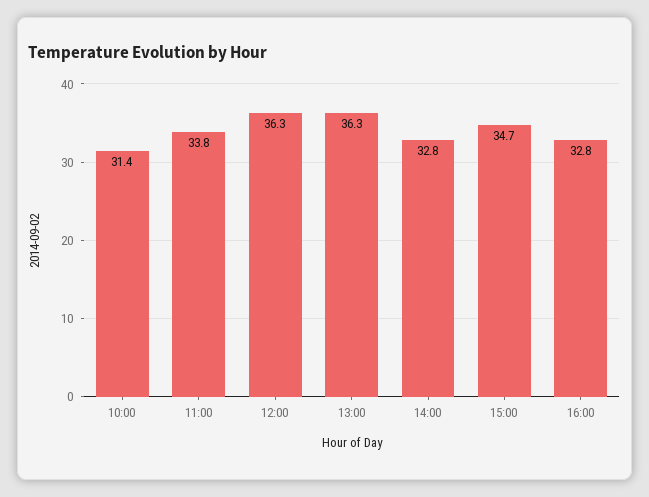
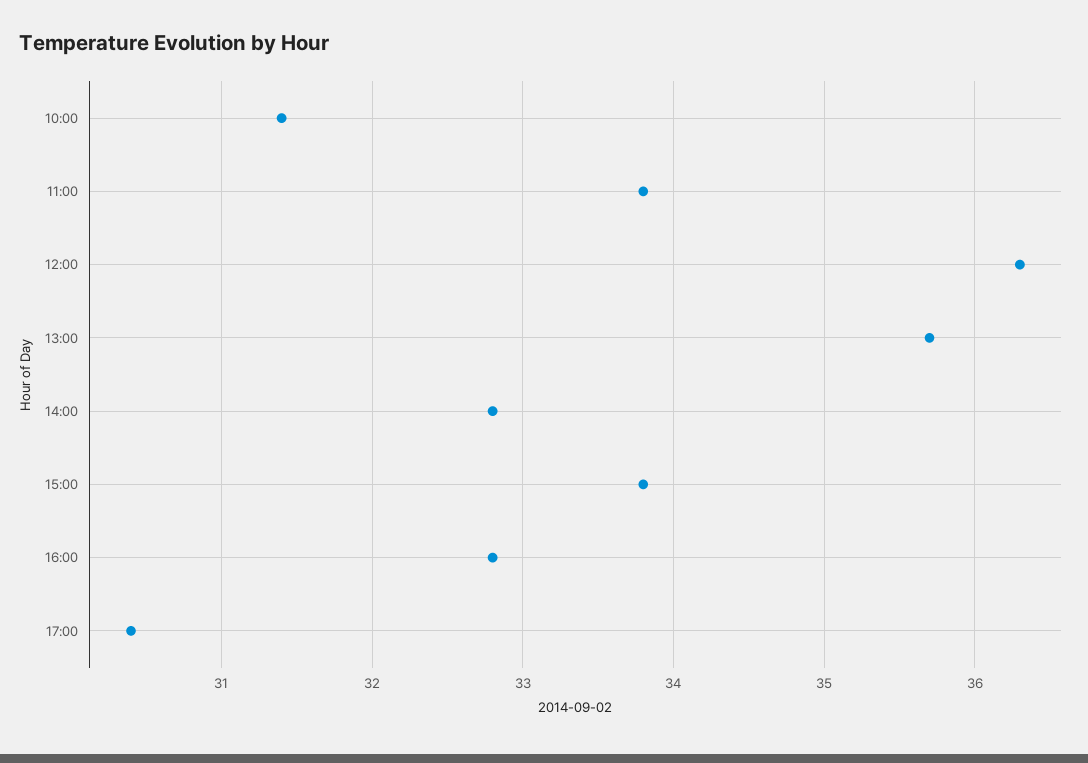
13:00: 36.3 -> 35.7
15:00: 34.7 -> 33.8
17:00: none -> 30.4

